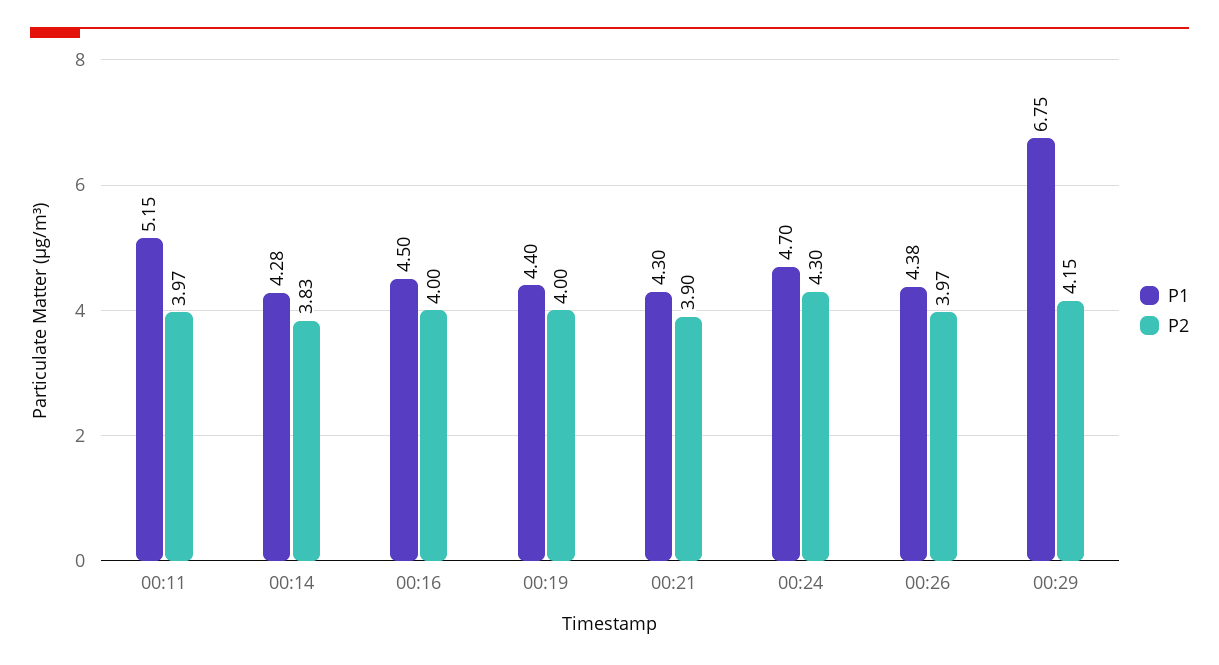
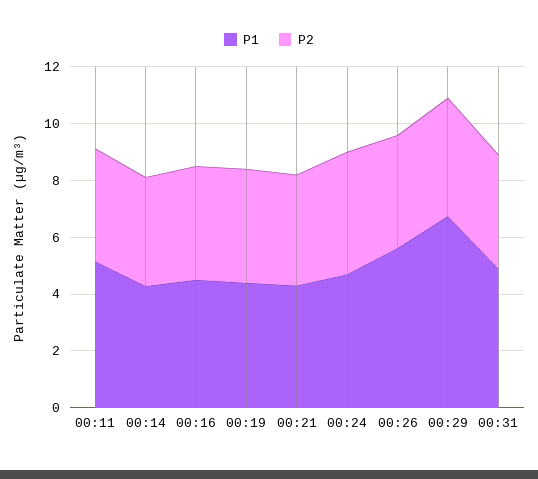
P1, 00:26: 4.38 -> 5.5
P1, 00:31: none -> 5
P2, 00:31: none -> 4

